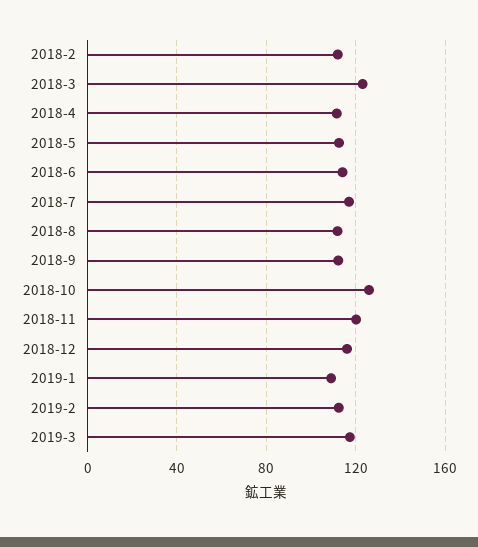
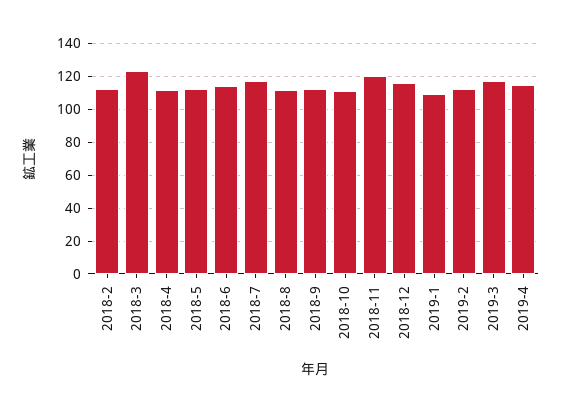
2018-10: 125 -> 110
2019-4: none -> 115

